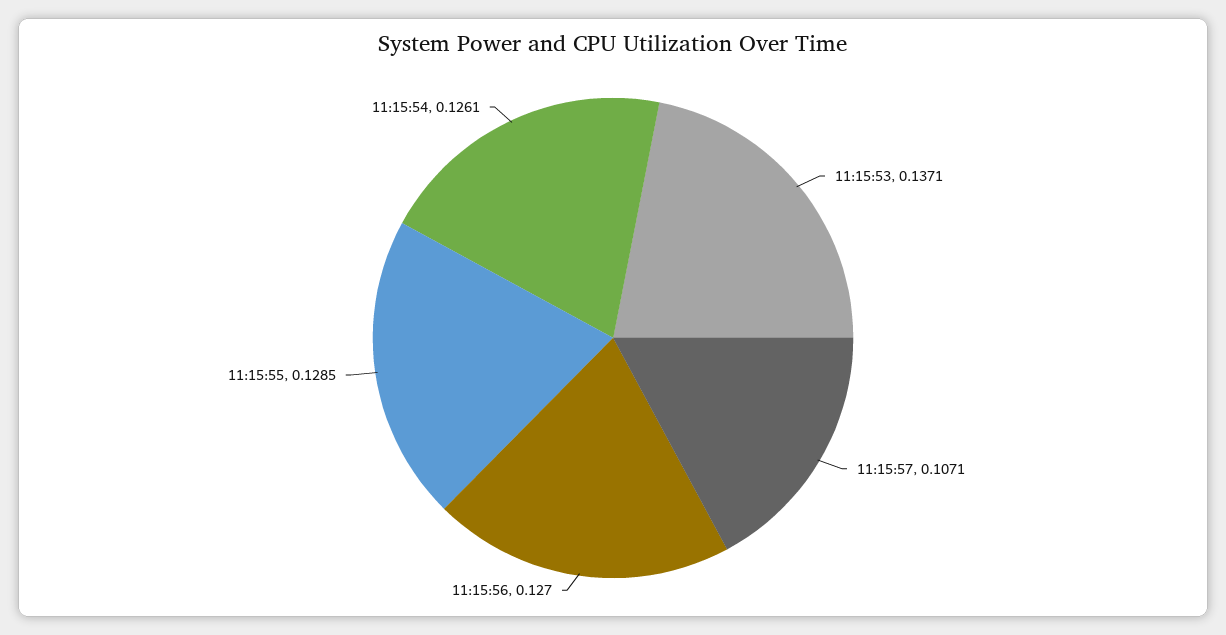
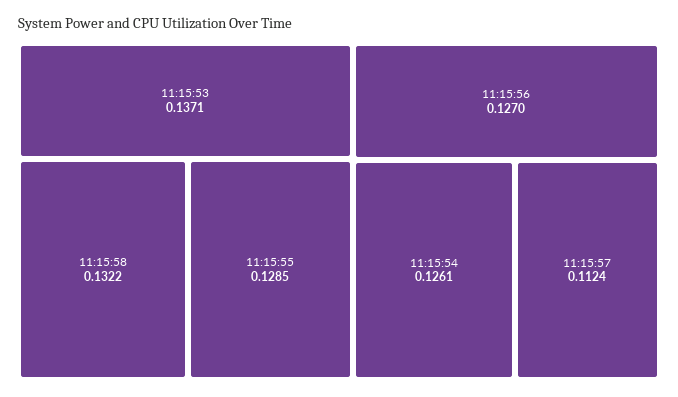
11:15:57: 0.1071 -> 0.1124
11:15:58: none -> 0.1322

